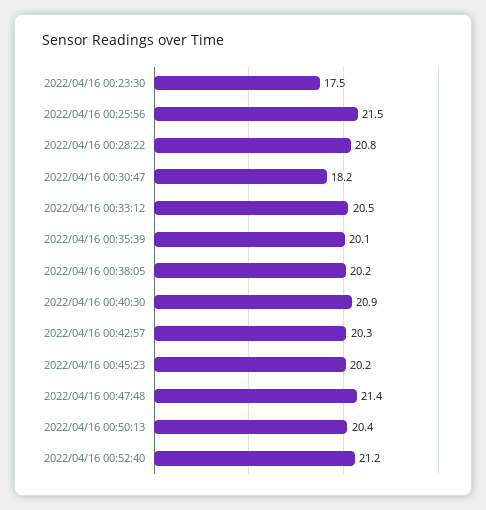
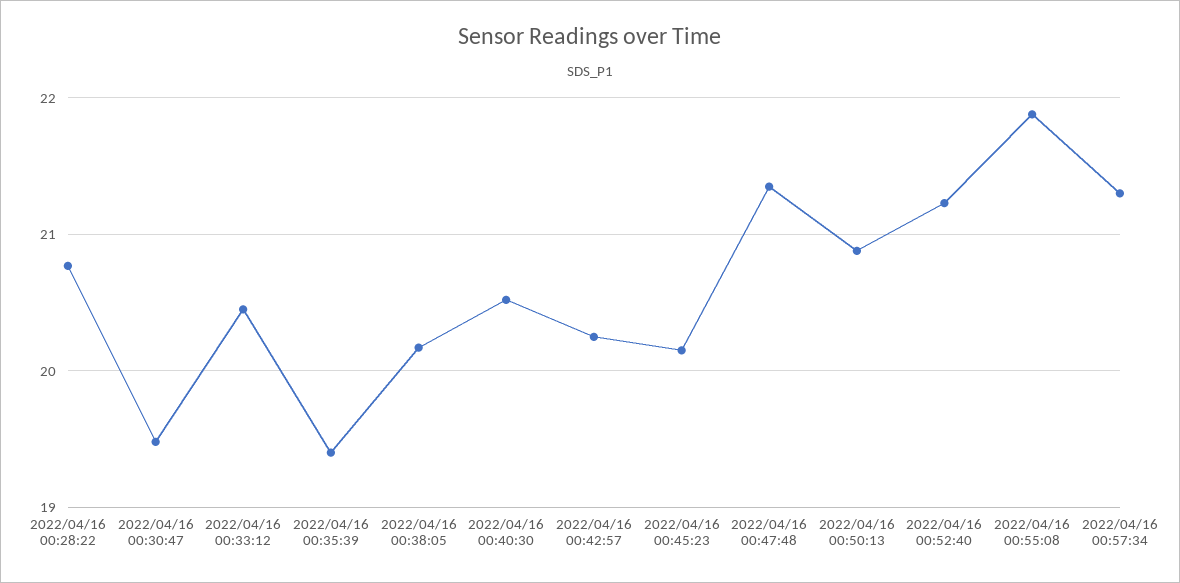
2022/04/16 00:23:30: 17.5 -> none
2022/04/16 00:25:56: 21.5 -> none
2022/04/16 00:30:47: 18.2 -> 19.5
2022/04/16 00:35:39: 20.1 -> 19.4
2022/04/16 00:40:30: 20.9 -> 20.5
2022/04/16 00:50:13: 20.4 -> 20.9
2022/04/16 00:55:08: none -> 21.9
2022/04/16 00:57:34: none -> 21.3

